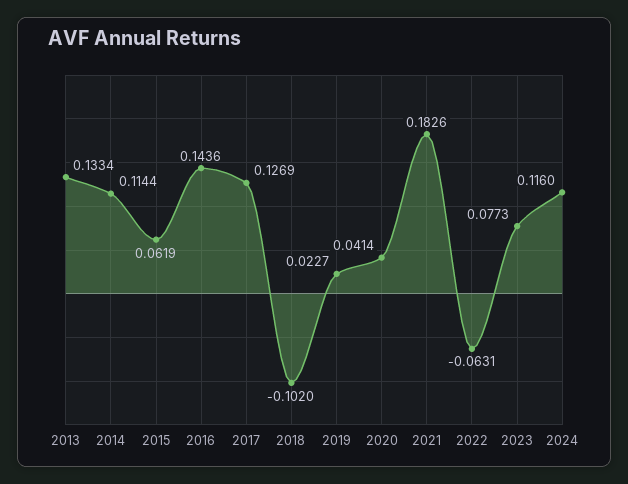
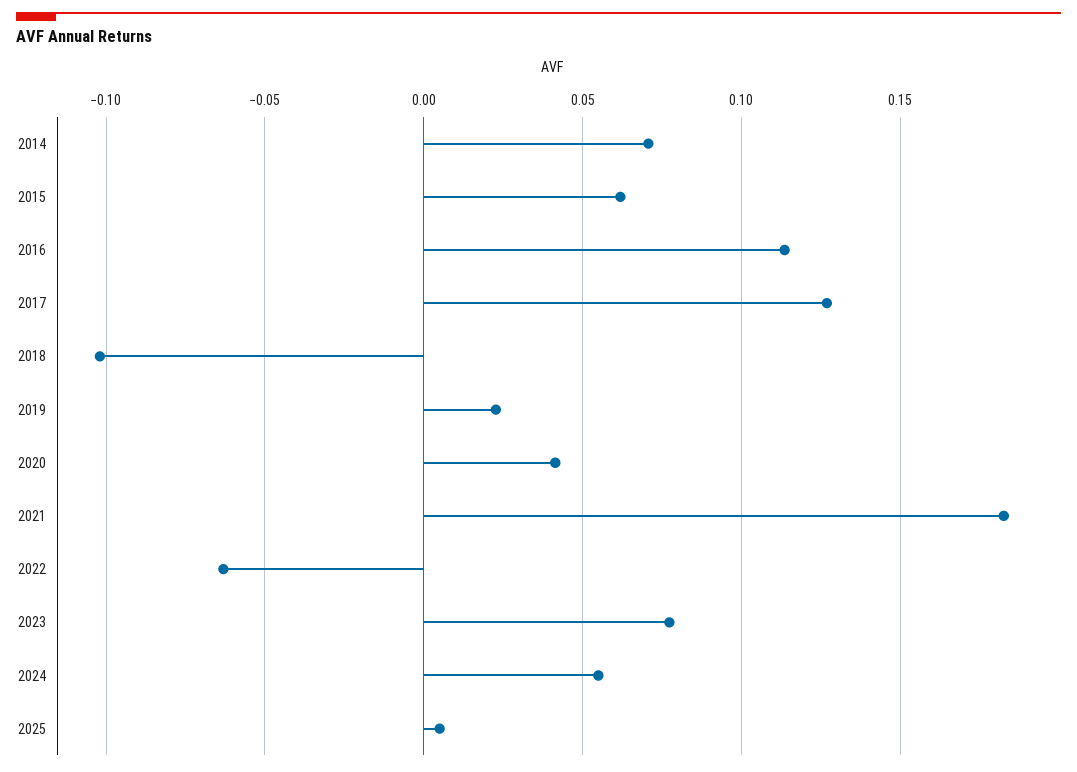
2013: 0.1334 -> none
2014: 0.1144 -> 0.07
2016: 0.1436 -> 0.115
2024: 0.116 -> 0.055
2025: none -> 0.005

